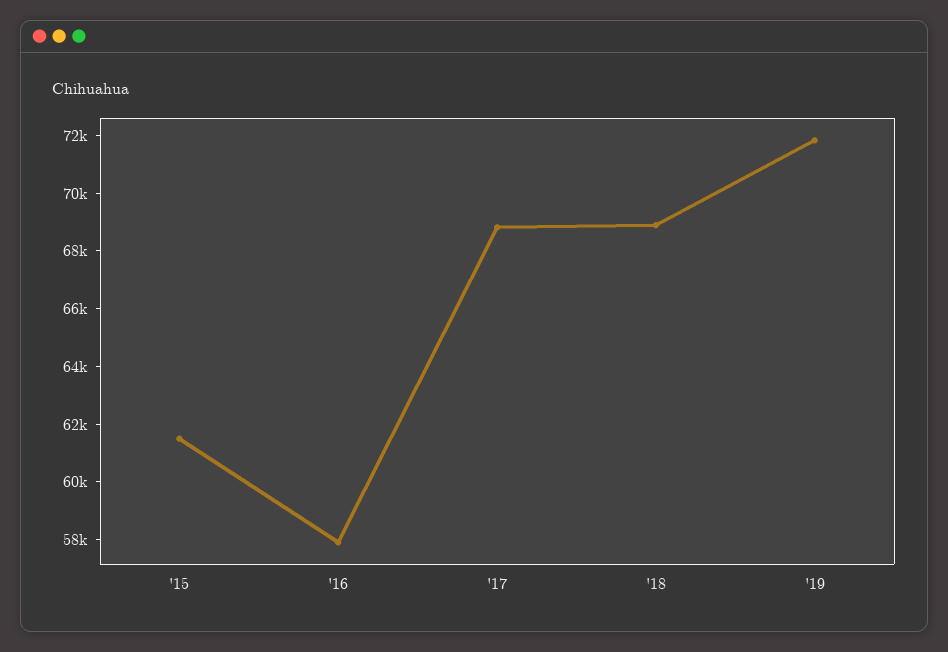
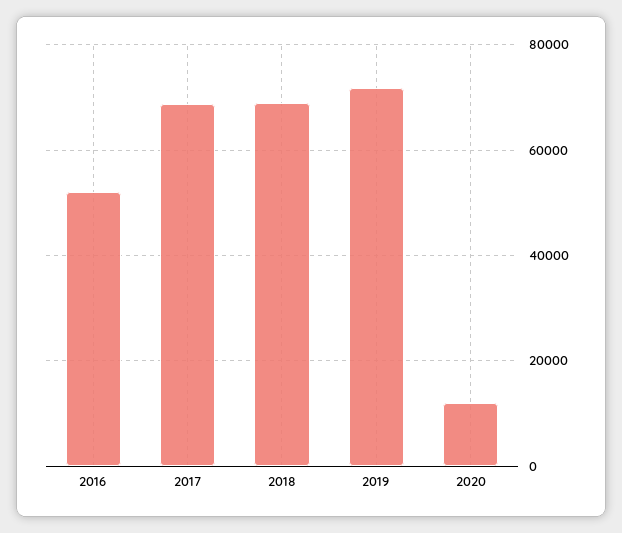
'15: 61500 -> none
'16: 58000 -> 52000
2020: none -> 12000

